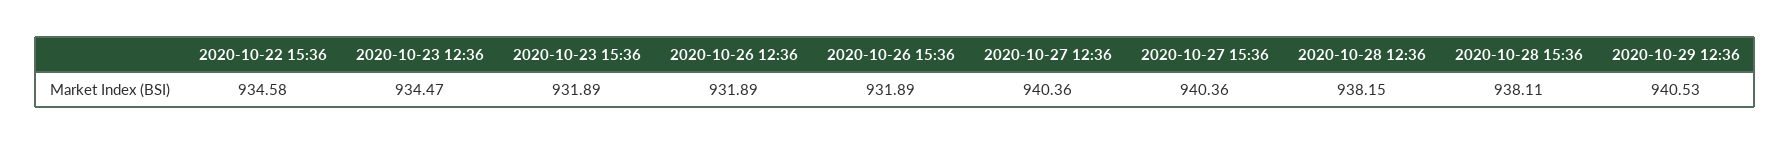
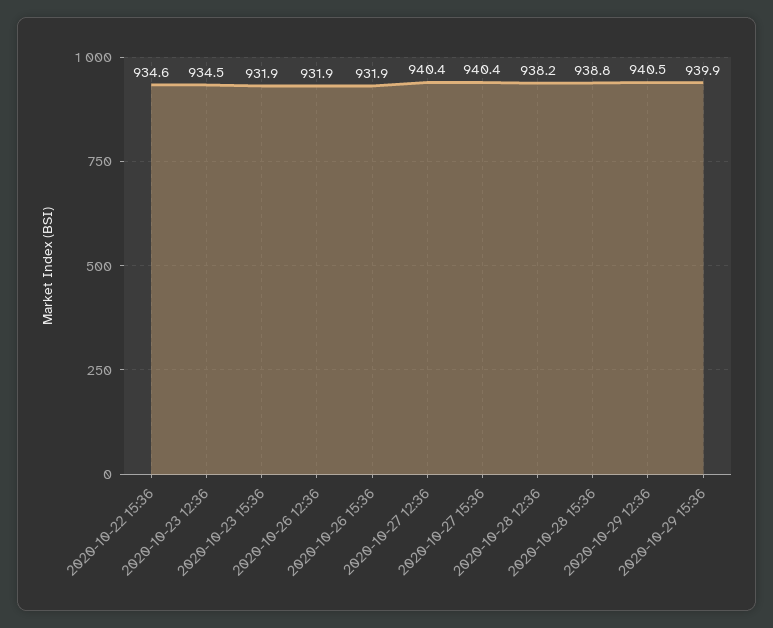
2020-10-28 15:36: 938.11 -> 938.8
2020-10-29 15:36: none -> 939.9

